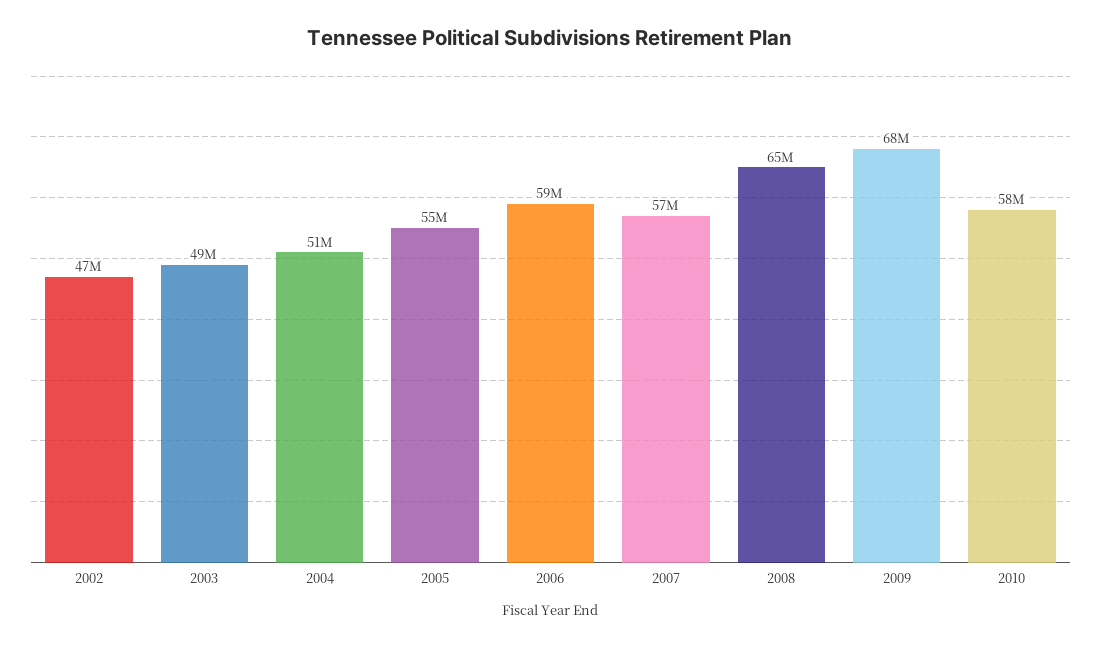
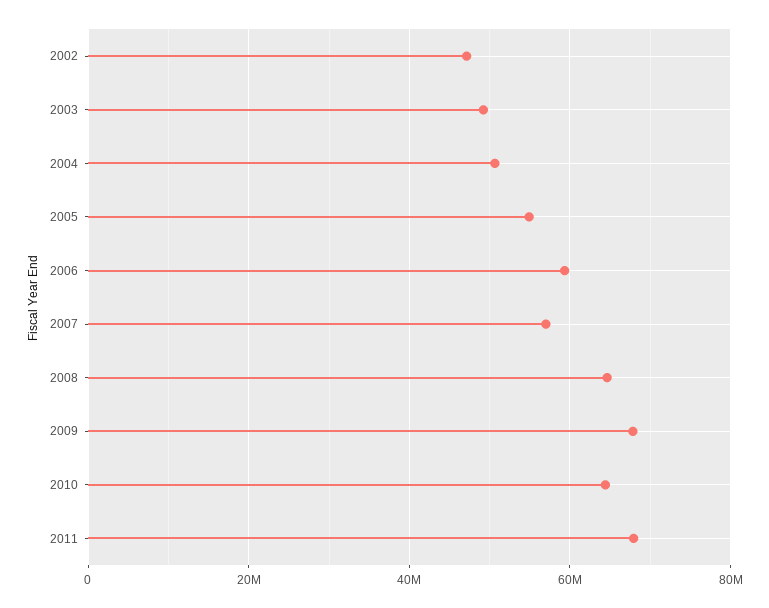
2010: 58000000 -> 64000000
2011: none -> 68000000

